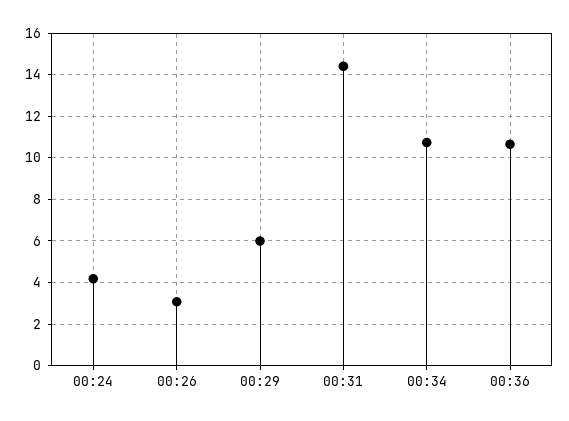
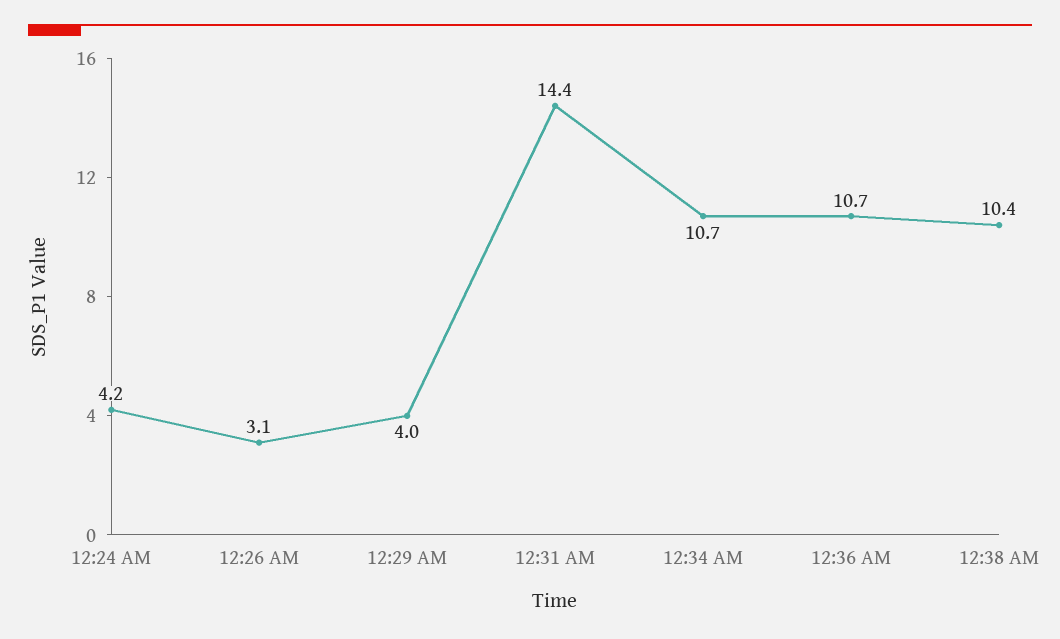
00:29: 6 -> 4
12:38 AM: none -> 10.4

